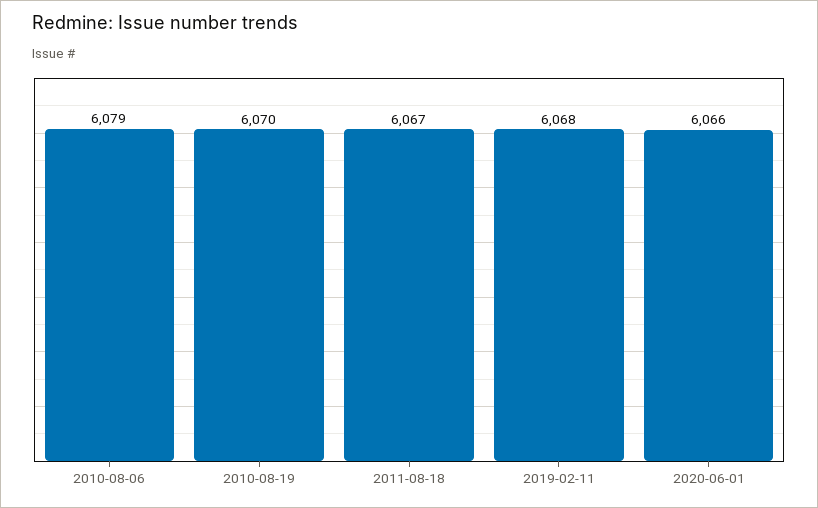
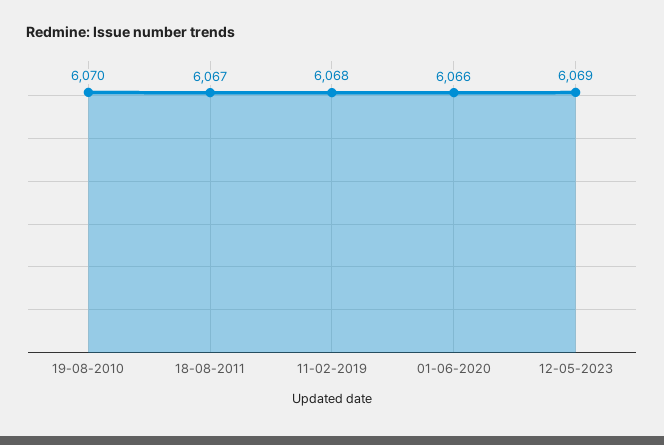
2010-08-06: 6079 -> none
12-05-2023: none -> 6069

